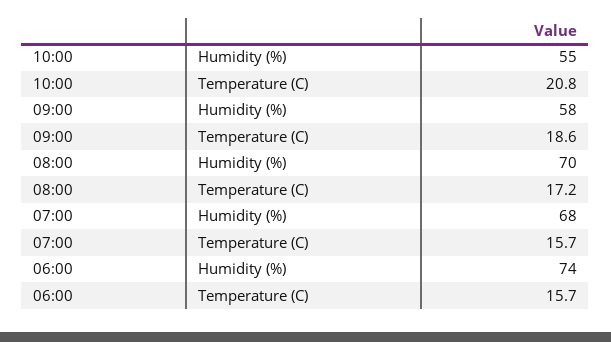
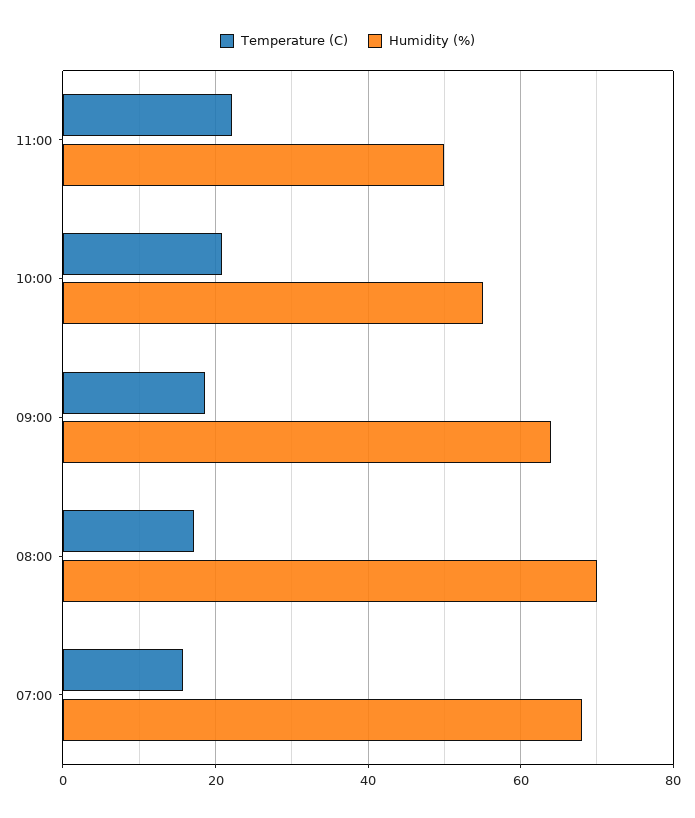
Humidity (%), 09:00: 58 -> 64
Humidity (%), 06:00: 74 -> none
Temperature (C), 06:00: 15.7 -> none
Temperature (C), 11:00: none -> 22
Humidity (%), 11:00: none -> 50

